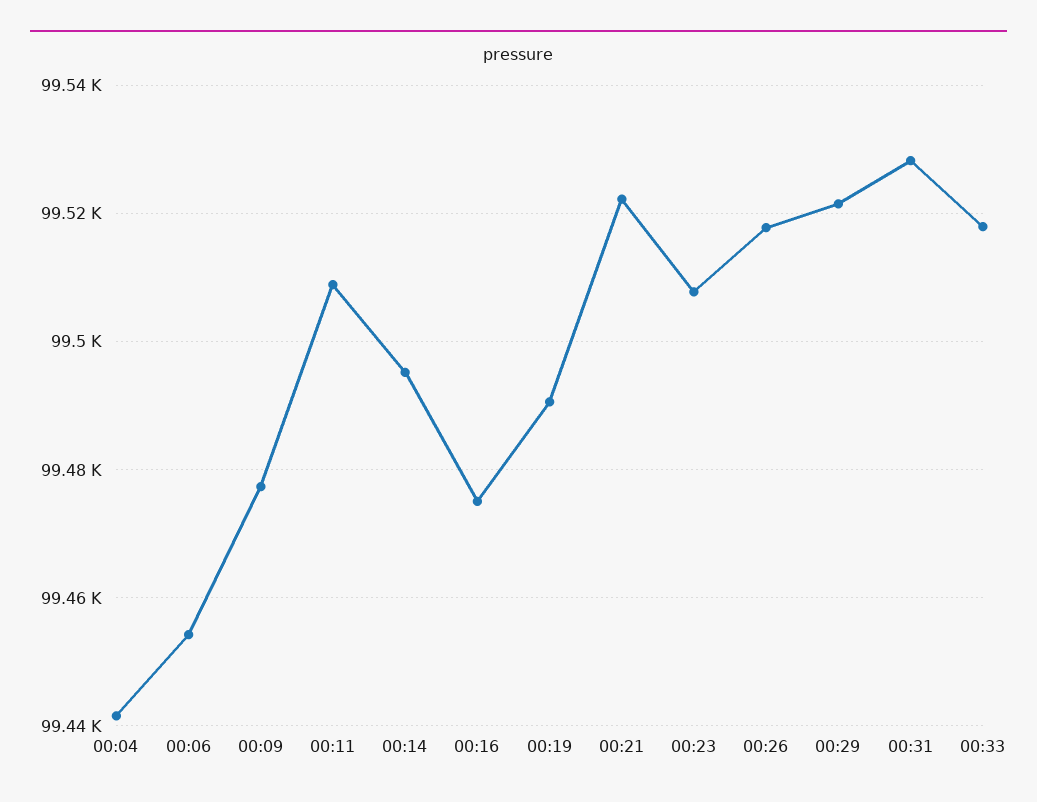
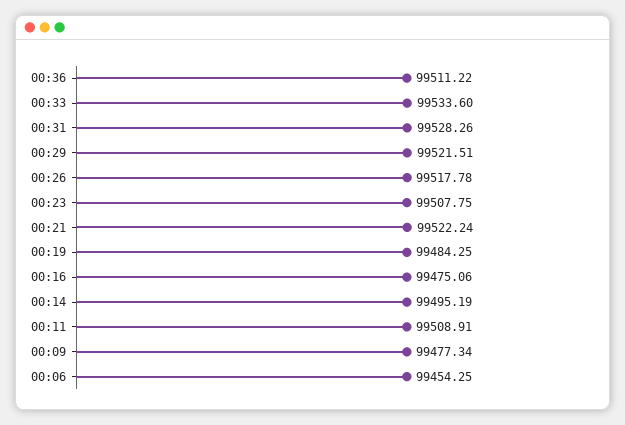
00:04: 99442 -> none
00:19: 99490 -> 99484.25
00:33: 99518 -> 99533.6
00:36: none -> 99511.22

